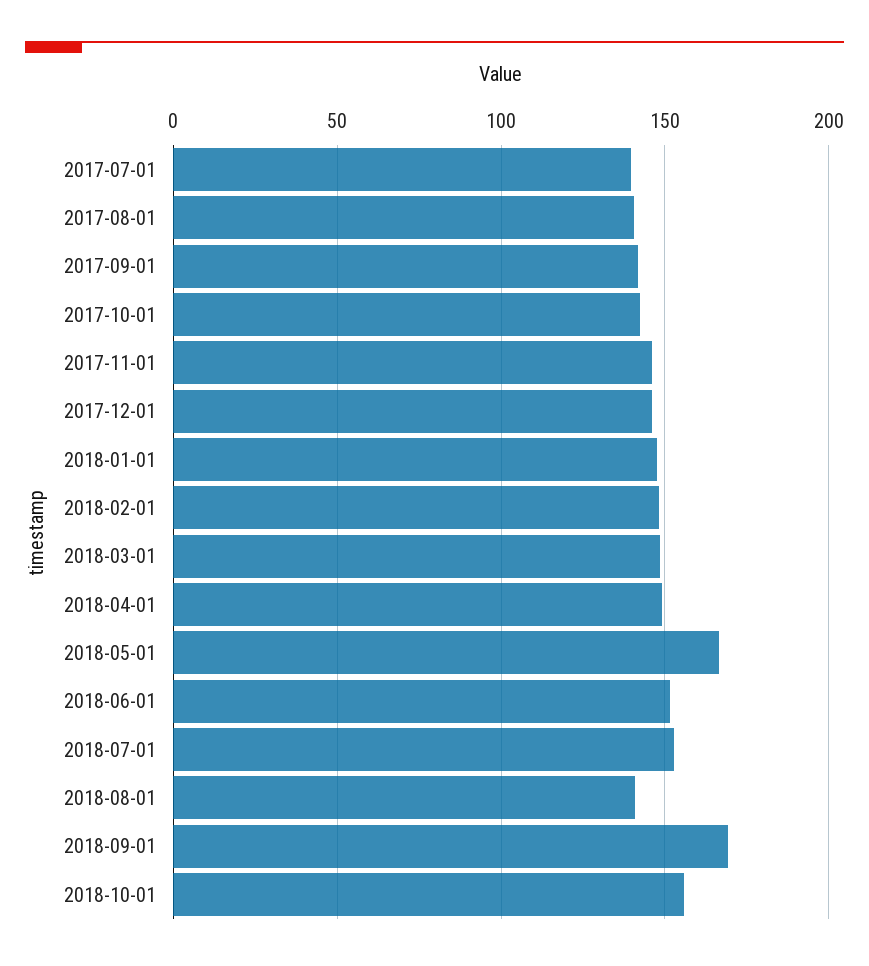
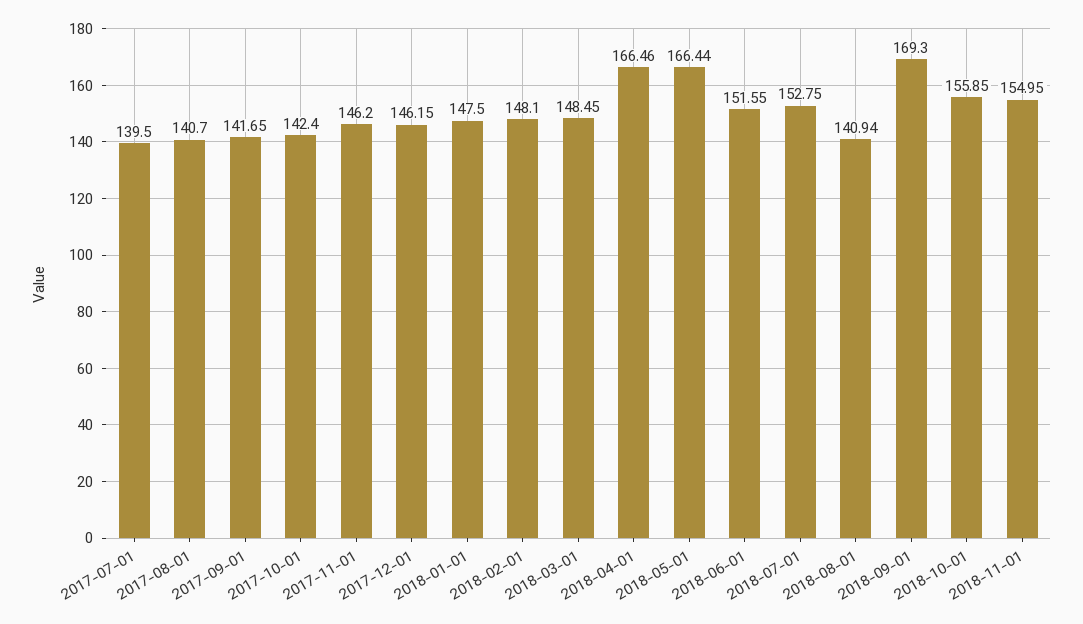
2018-04-01: 150 -> 166.46
2018-11-01: none -> 154.95

